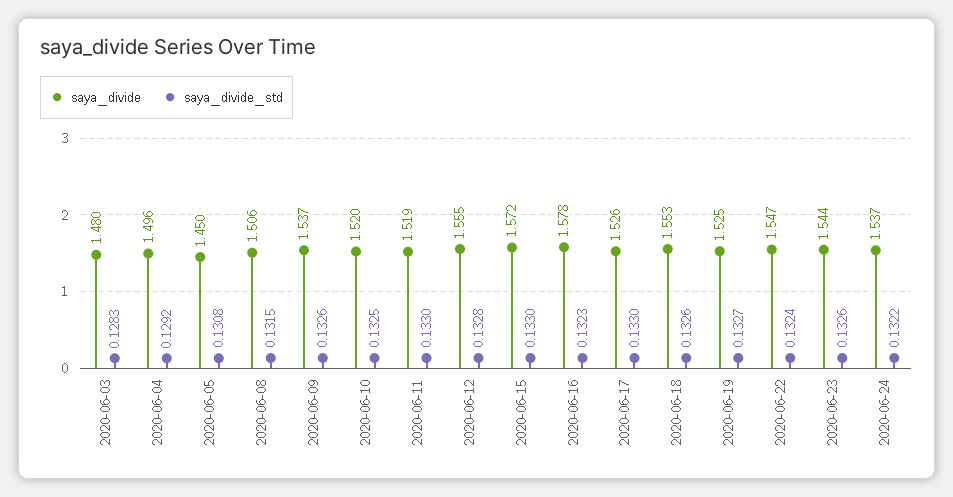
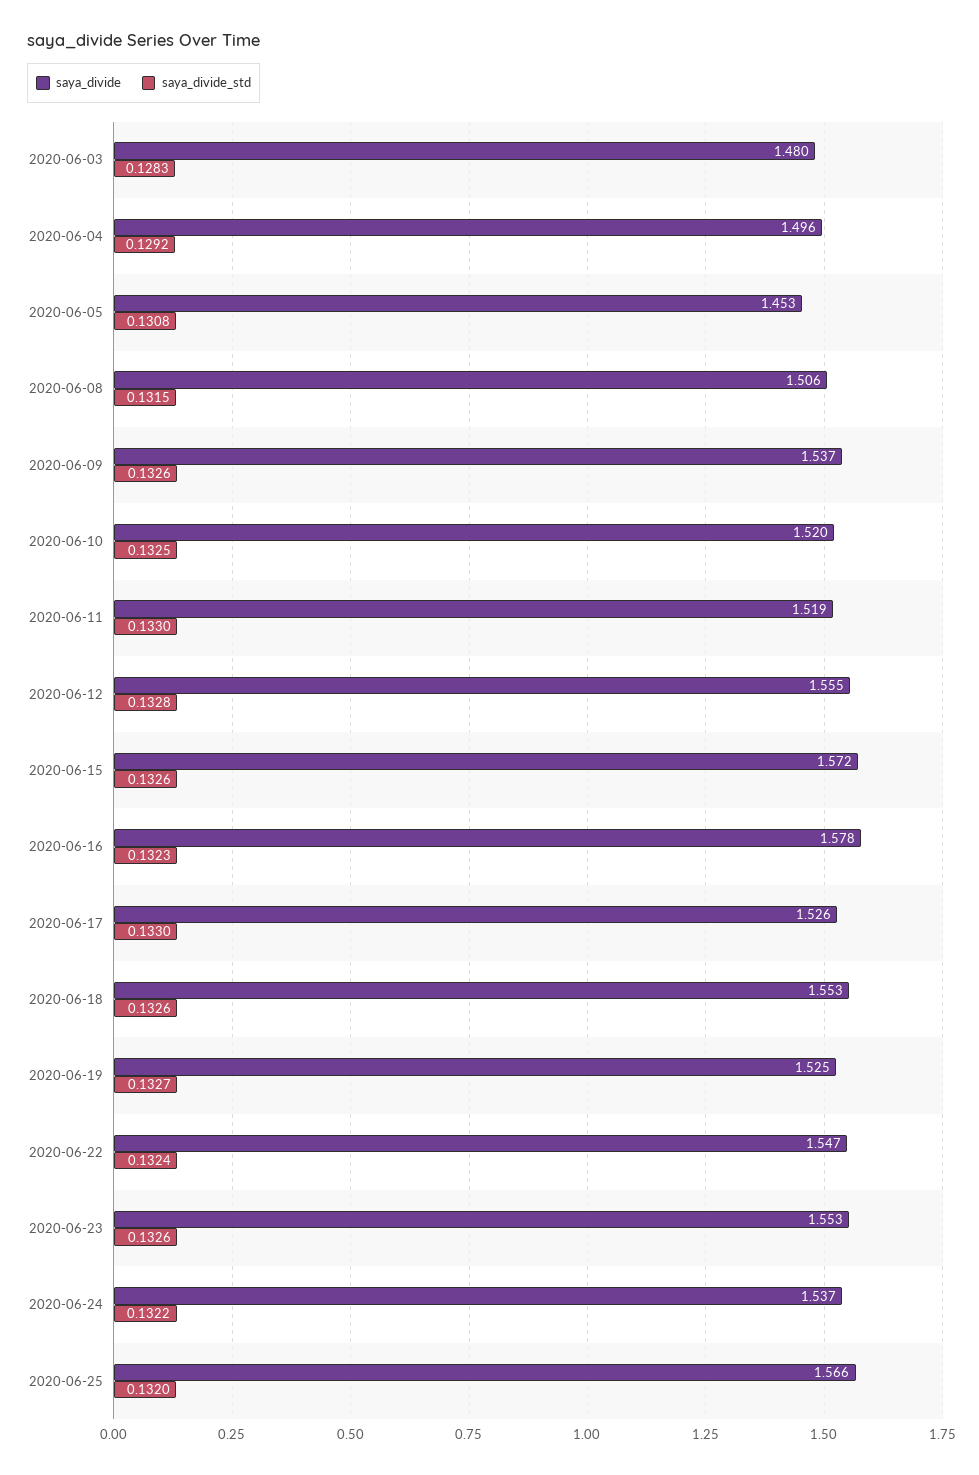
saya_divide, 2020-06-05: 1.45 -> 1.453
saya_divide_std, 2020-06-15: 0.133 -> 0.1326
saya_divide, 2020-06-23: 1.544 -> 1.553
saya_divide, 2020-06-25: none -> 1.566
saya_divide_std, 2020-06-25: none -> 0.132

